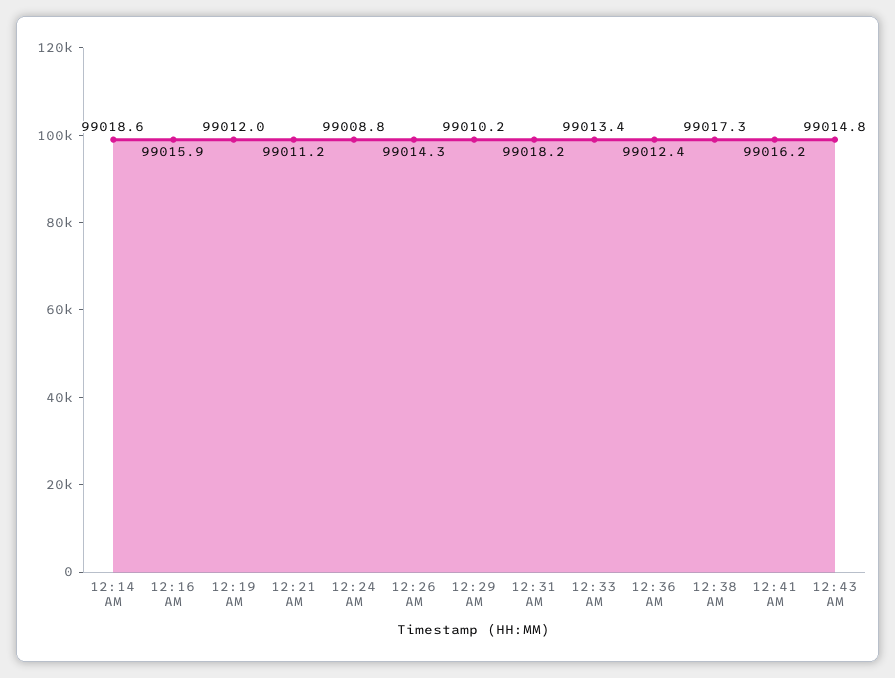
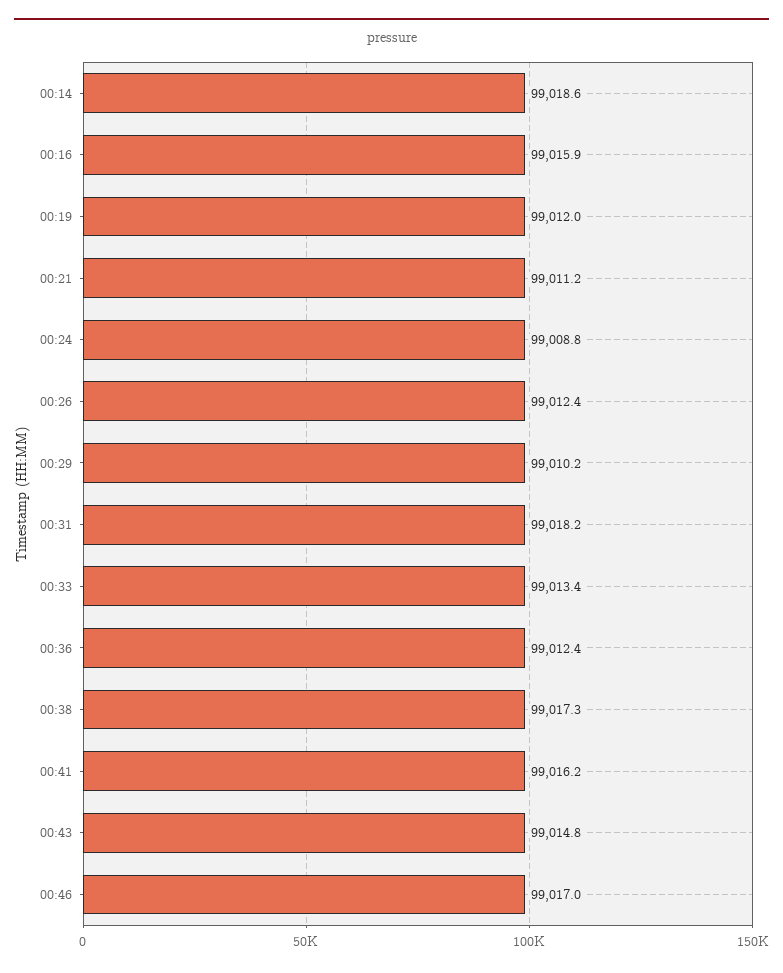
12:26 AM: 99014.3 -> 99012.4
00:46: none -> 99017

